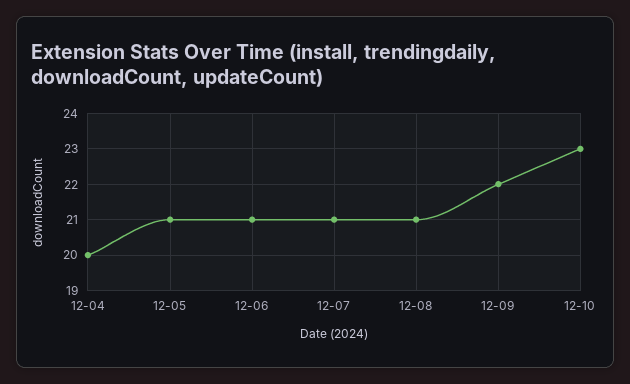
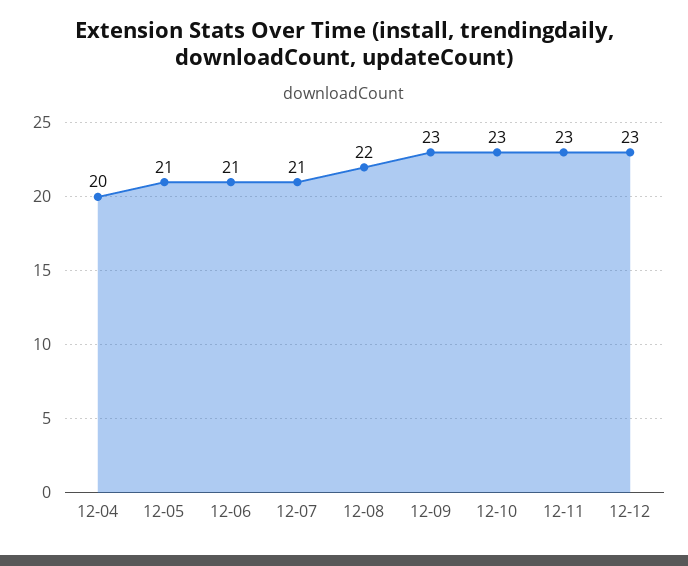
12-08: 21 -> 22
12-09: 22 -> 23
12-11: none -> 23
12-12: none -> 23

